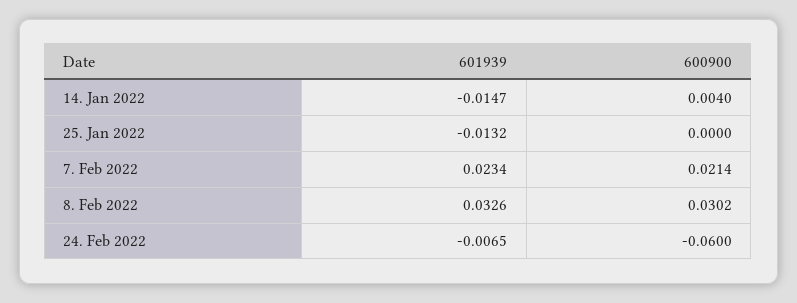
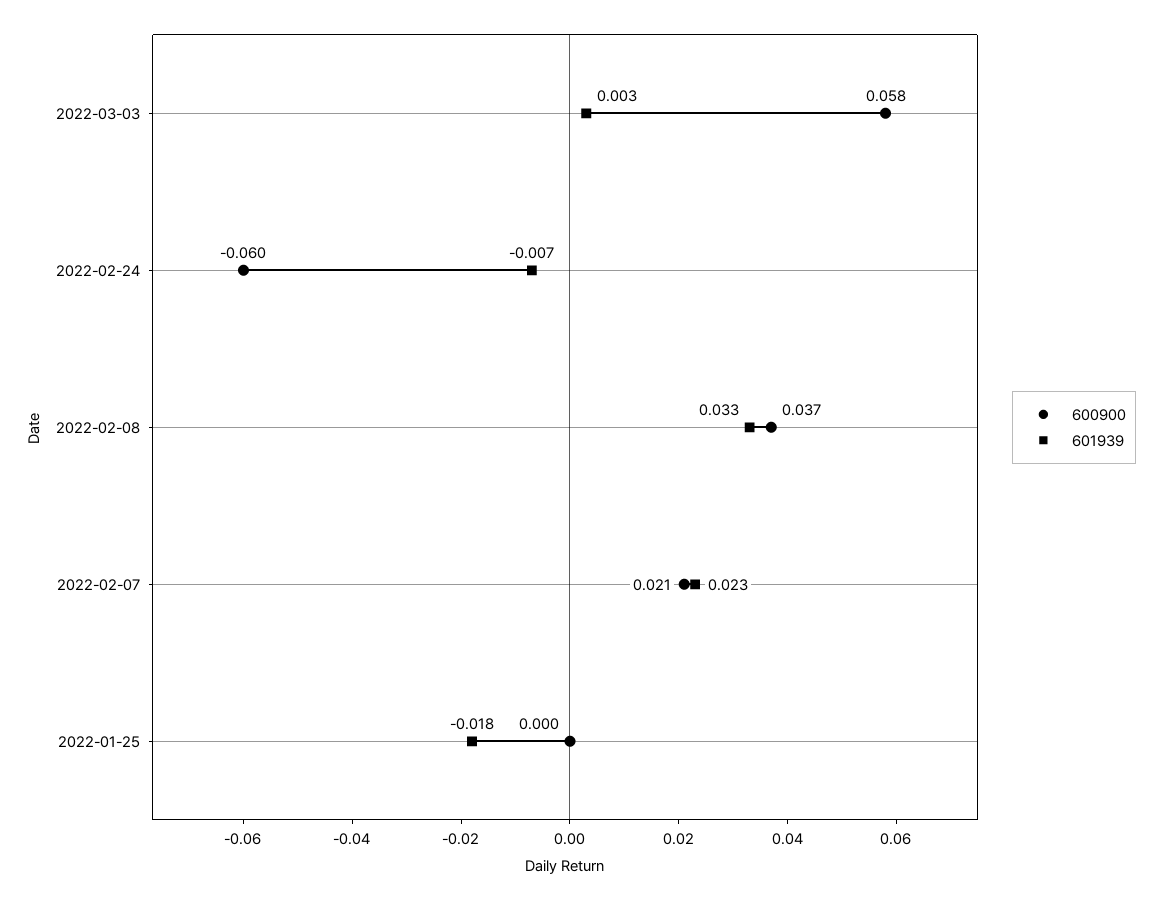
601939, 14. Jan 2022: -0.0147 -> none
600900, 14. Jan 2022: 0.004 -> none
601939, 25. Jan 2022: -0.0132 -> -0.018
600900, 8. Feb 2022: 0.0302 -> 0.037
600900, 2022-03-03: none -> 0.058
601939, 2022-03-03: none -> 0.003

